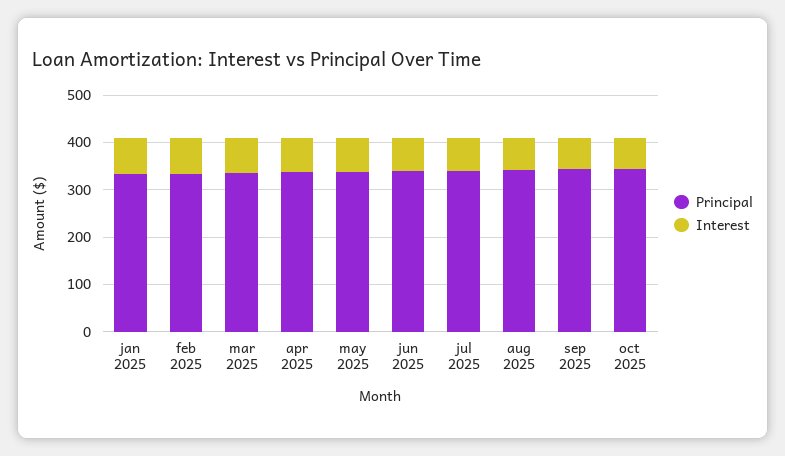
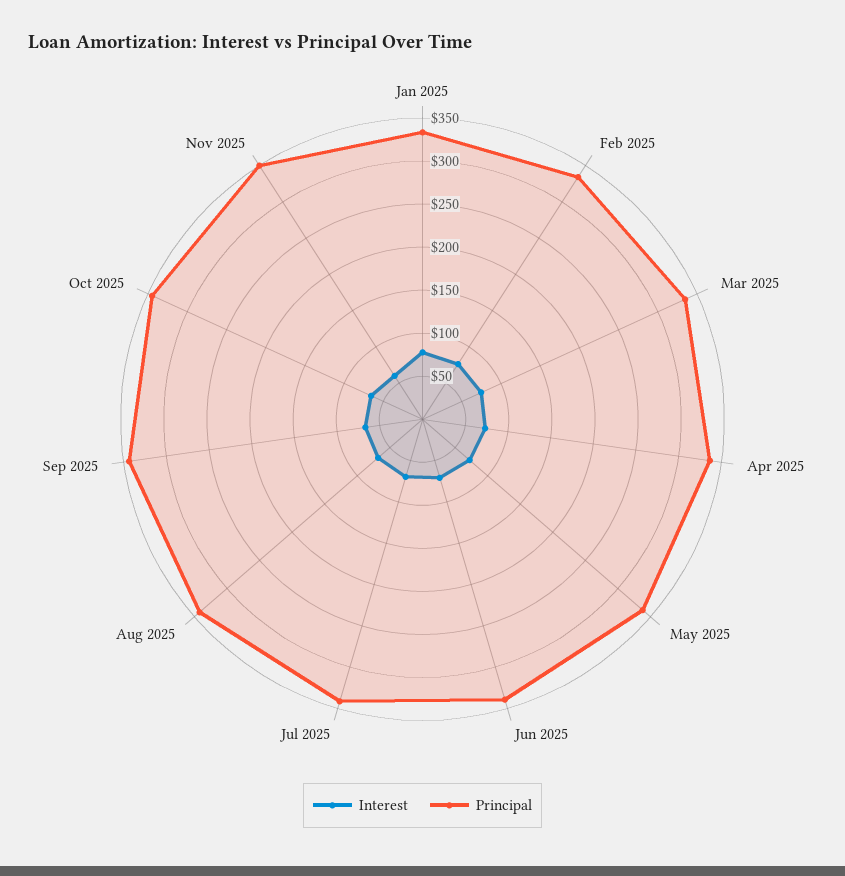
Interest, Nov 2025: none -> 60
Principal, Nov 2025: none -> 350

